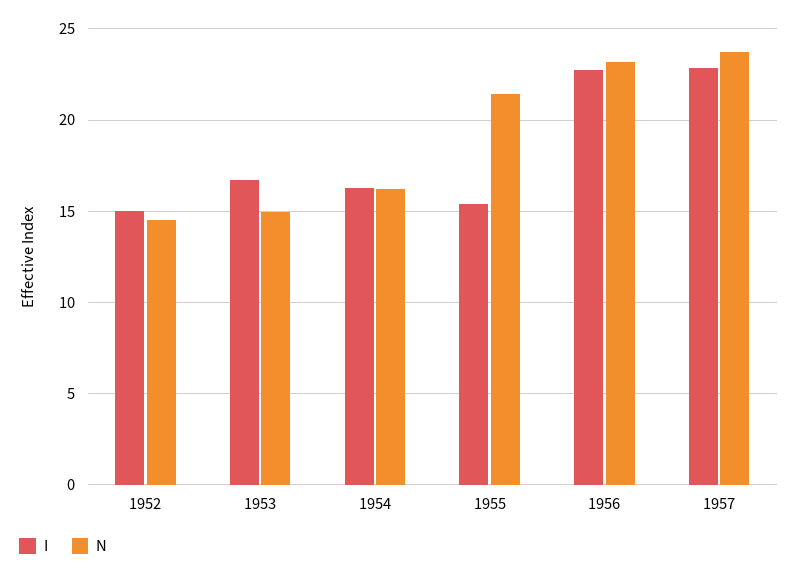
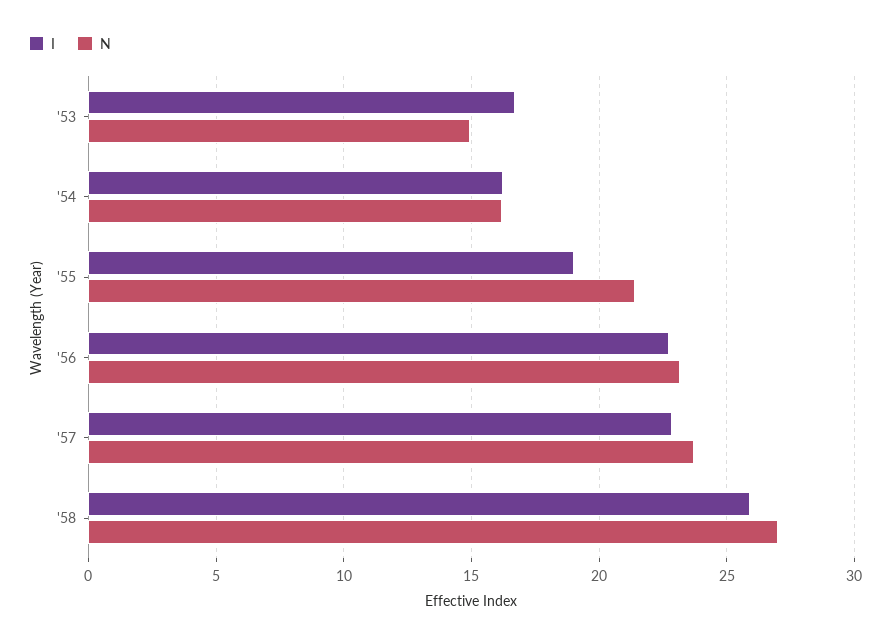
I, 1952: 15 -> none
N, 1952: 14.5 -> none
I, 1955: 15.5 -> 19
I, '58: none -> 26
N, '58: none -> 27

